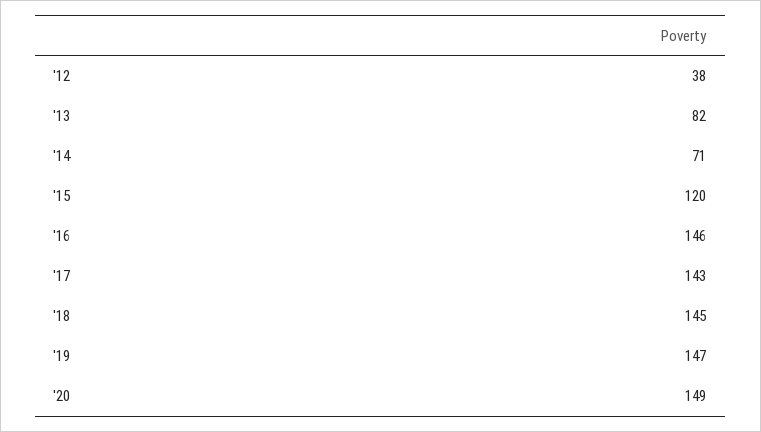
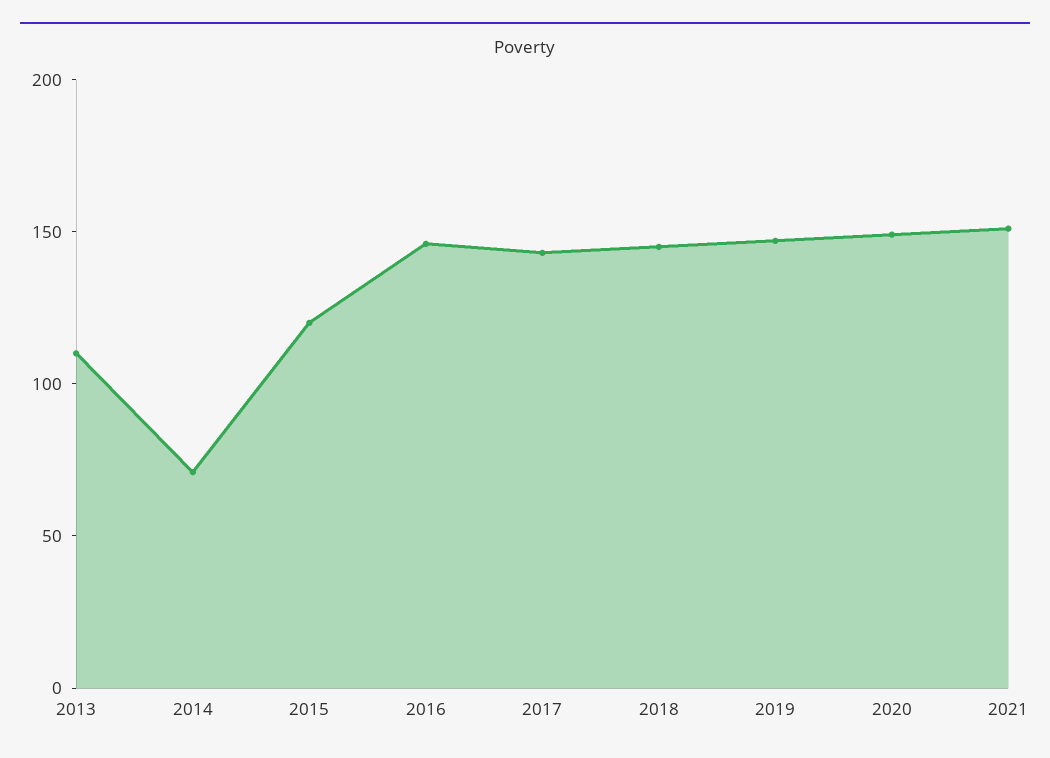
'12: 38 -> none
'13: 82 -> 110
2021: none -> 150

